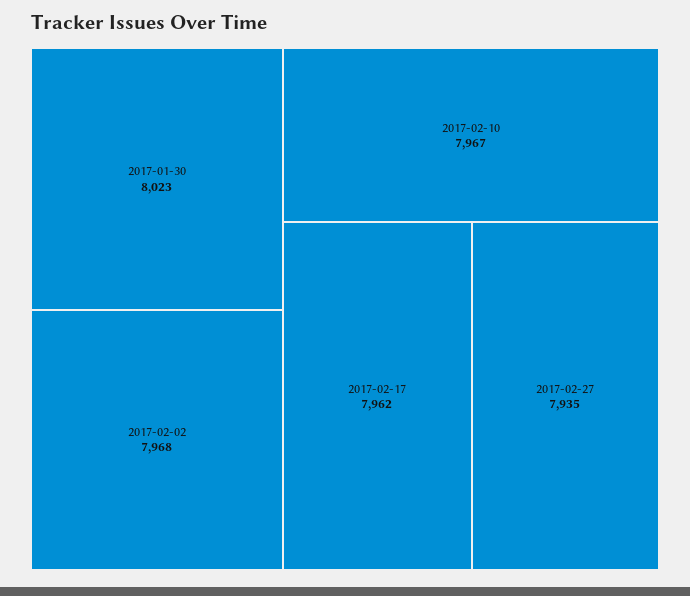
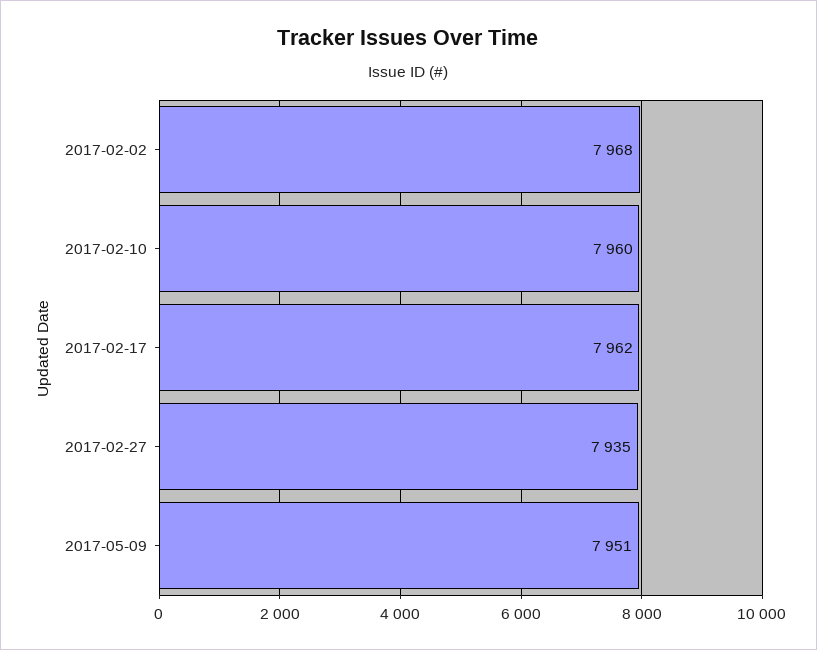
2017-01-30: 8023 -> none
2017-02-10: 7967 -> 7960
2017-05-09: none -> 7951

